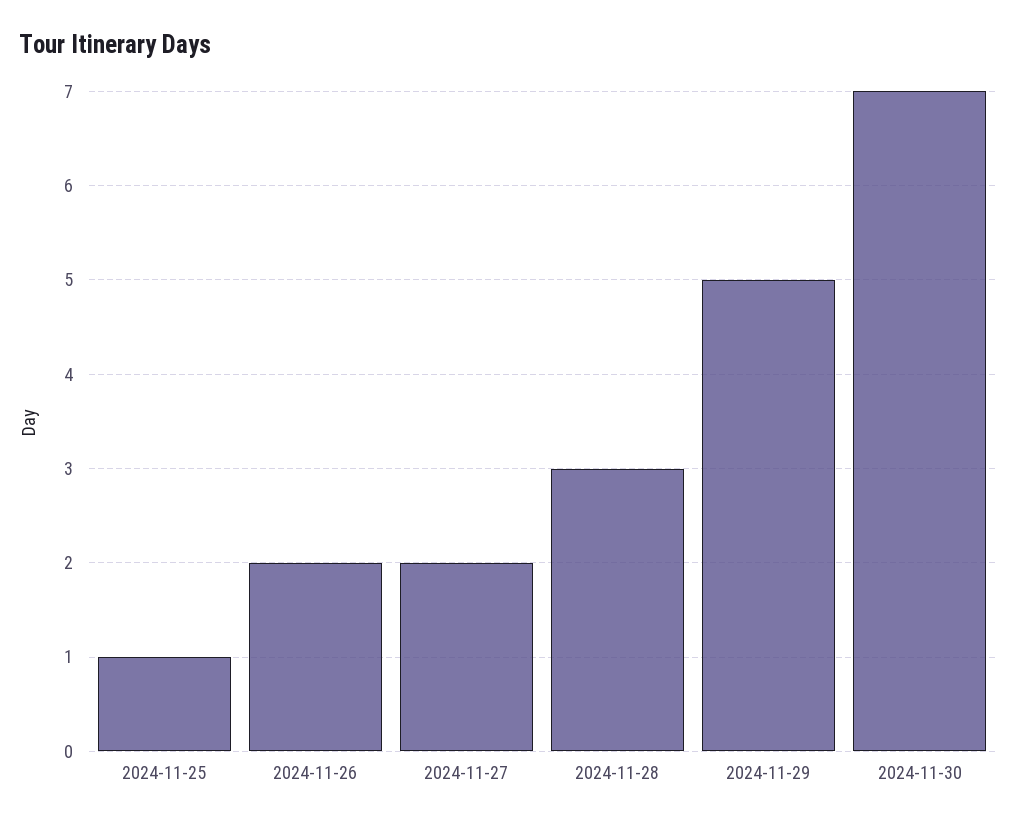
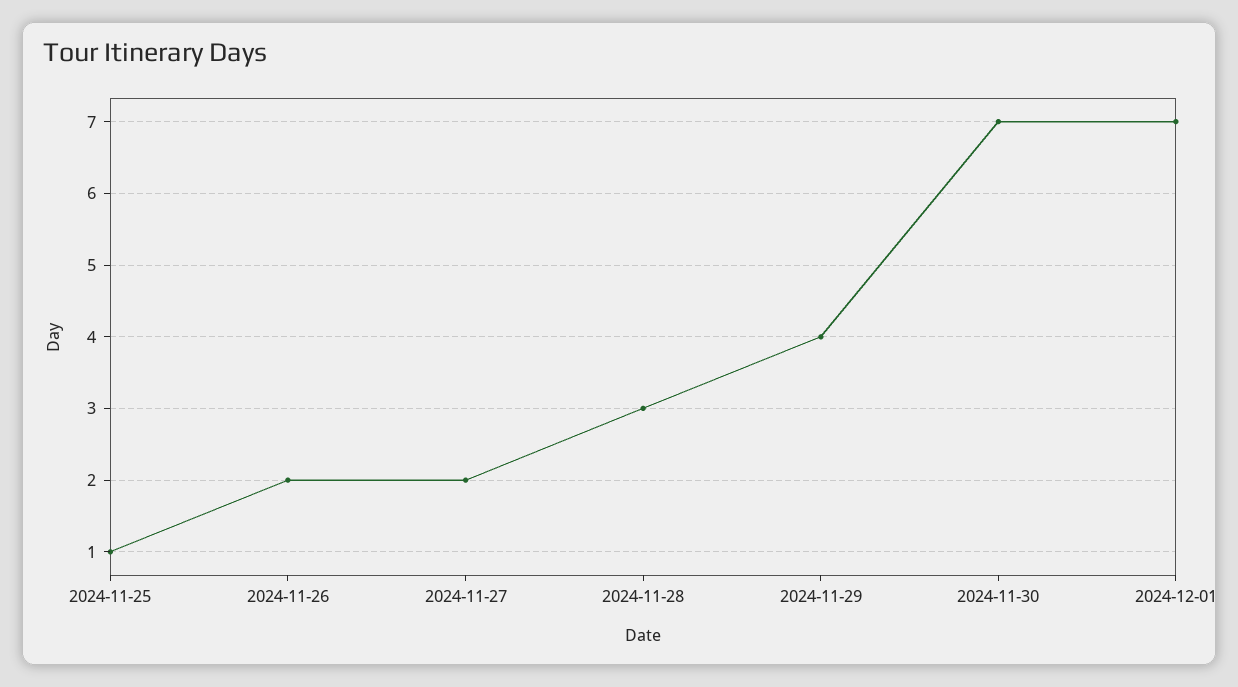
2024-11-29: 5 -> 4
2024-12-01: none -> 7

